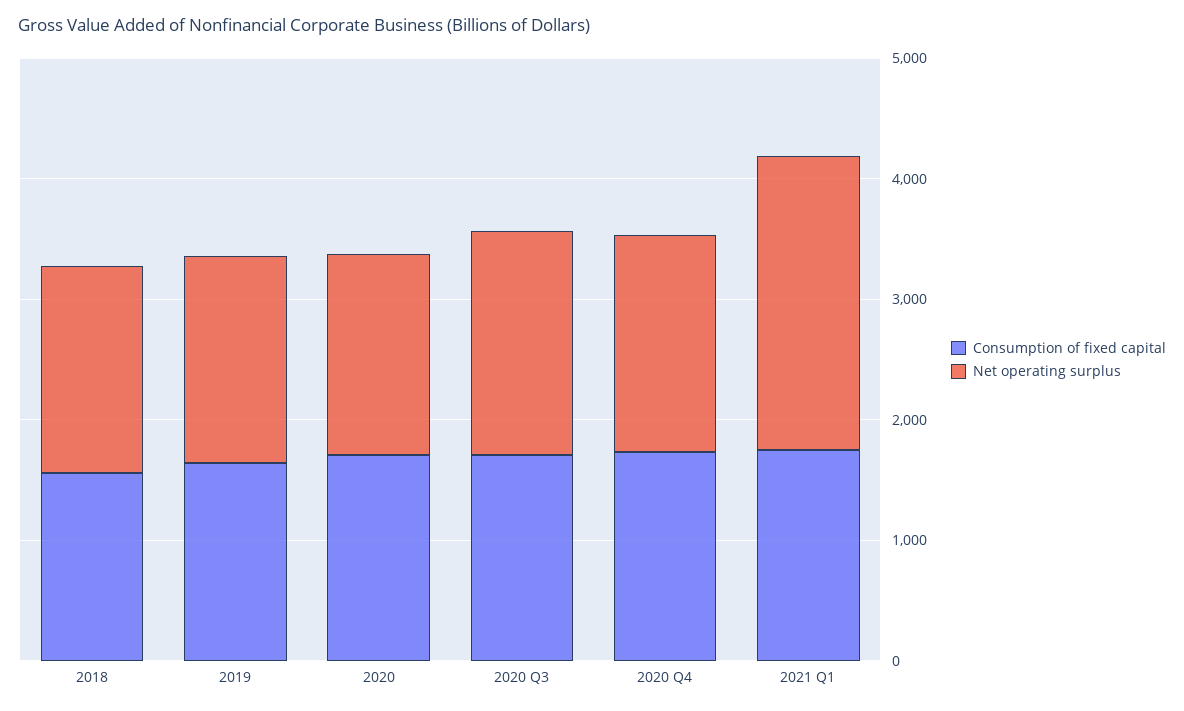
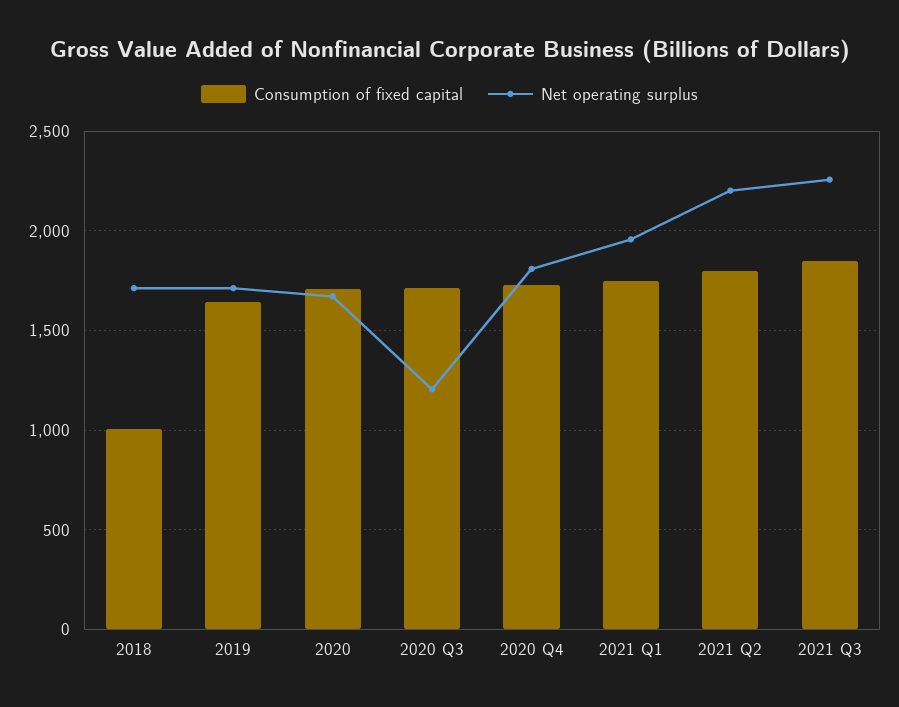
Consumption of fixed capital, 2018: 1600 -> 1000
Net operating surplus, 2020 Q3: 1800 -> 1200
Net operating surplus, 2021 Q1: 2400 -> 1950
Consumption of fixed capital, 2021 Q2: none -> 1800
Net operating surplus, 2021 Q2: none -> 2200
Consumption of fixed capital, 2021 Q3: none -> 1850
Net operating surplus, 2021 Q3: none -> 2250

